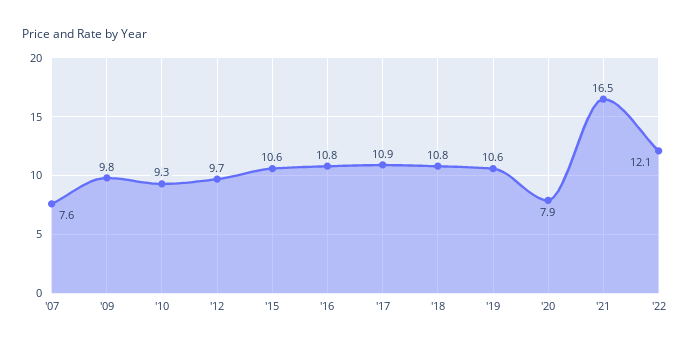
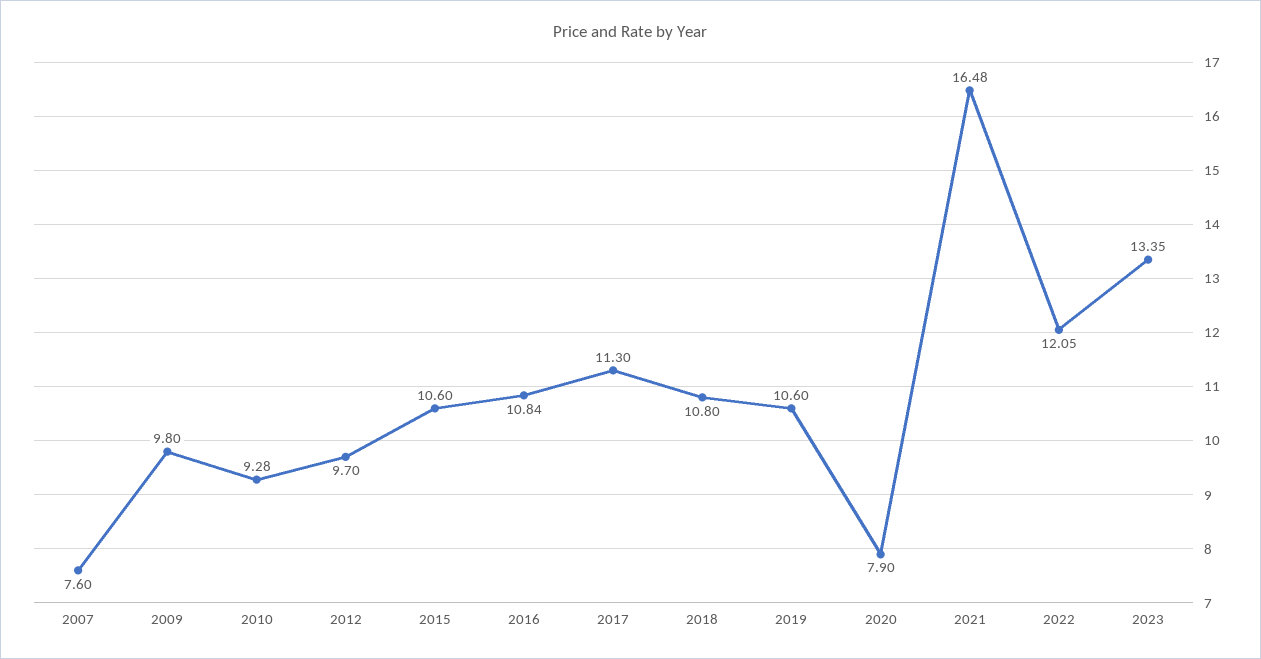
'17: 10.9 -> 11.3
2023: none -> 13.35

